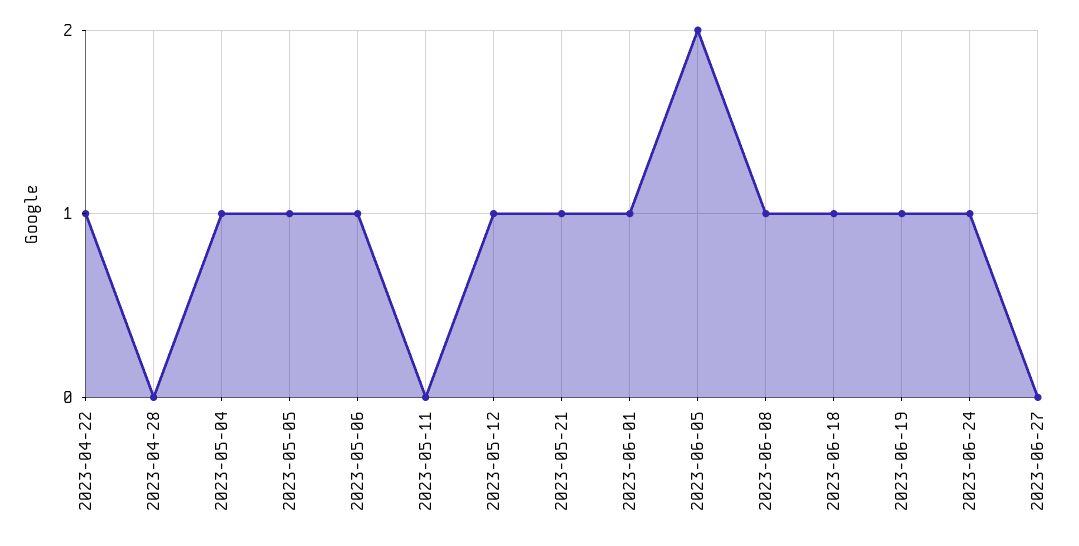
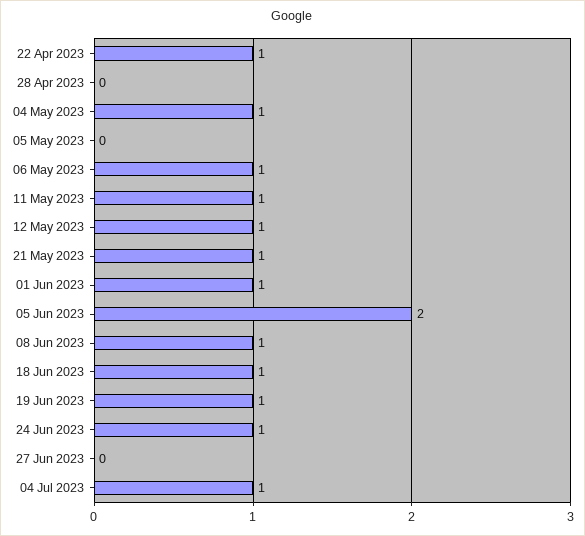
2023-05-05: 1 -> 0
2023-05-11: 0 -> 1
04 Jul 2023: none -> 1

